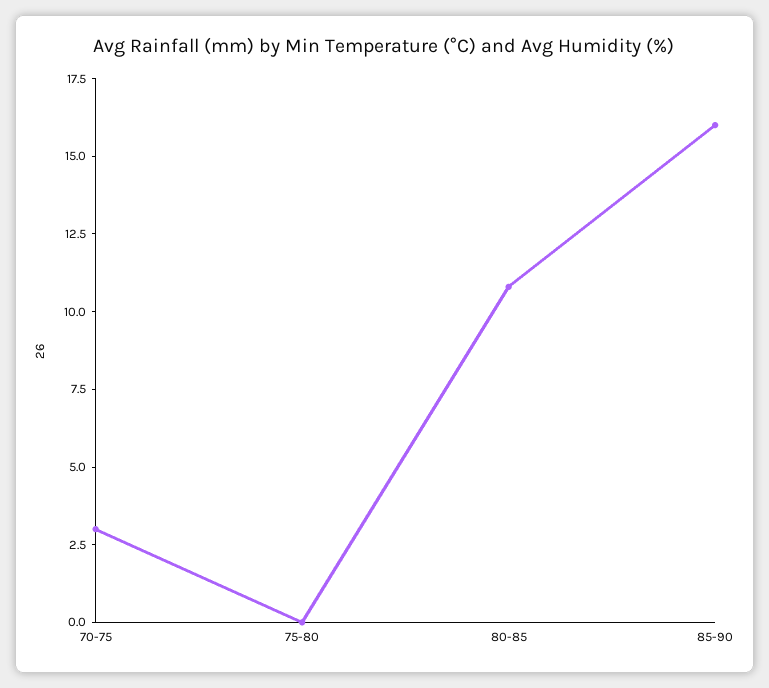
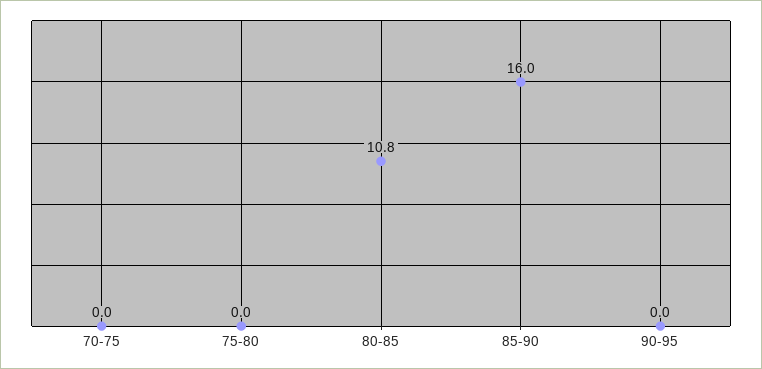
70-75: 3 -> 0
90-95: none -> 0

